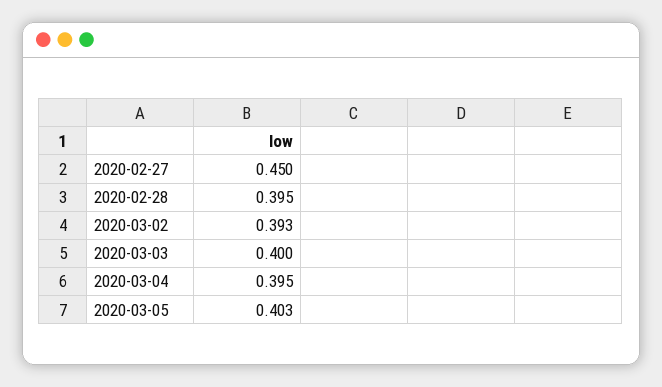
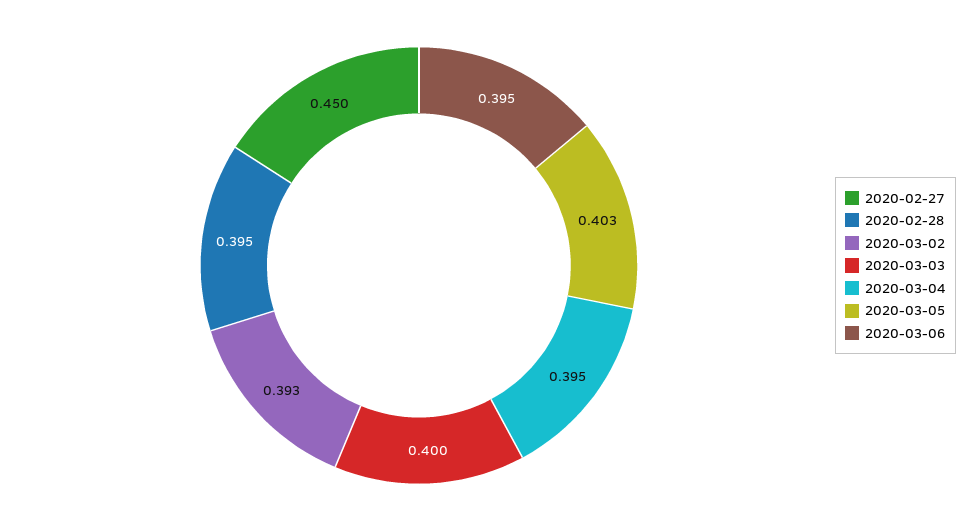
2020-03-06: none -> 0.395

